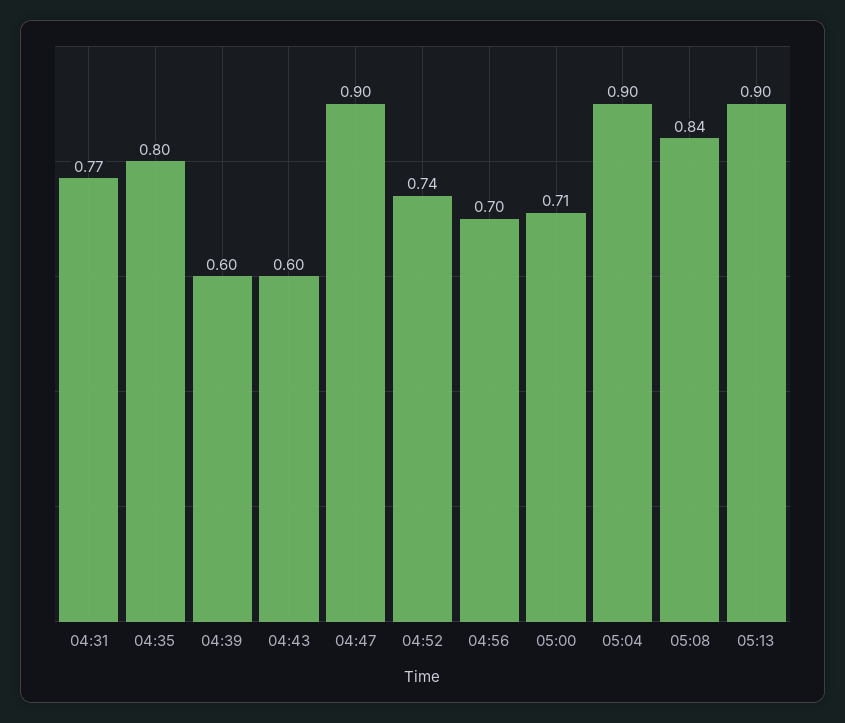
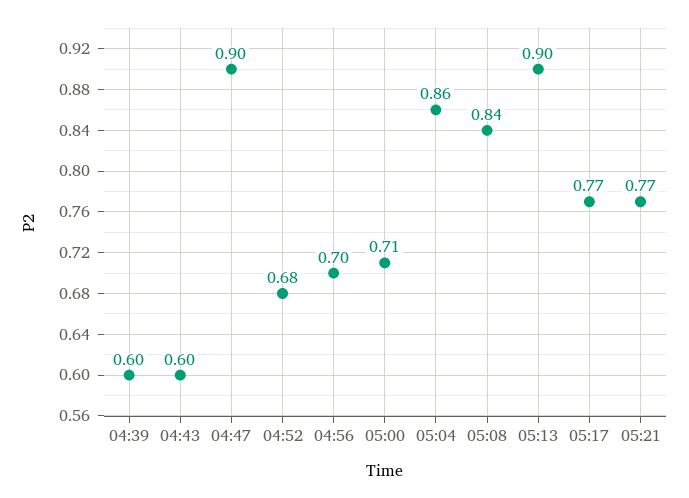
04:31: 0.77 -> none
04:35: 0.8 -> none
04:52: 0.74 -> 0.68
05:04: 0.9 -> 0.86
05:17: none -> 0.77
05:21: none -> 0.77

